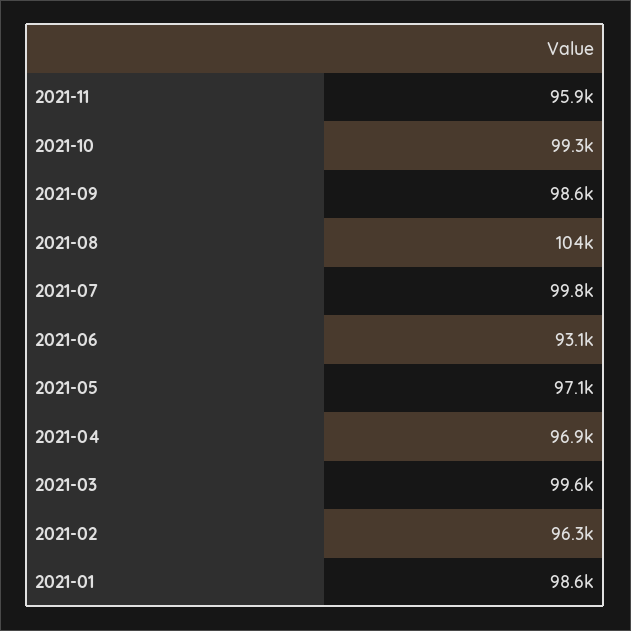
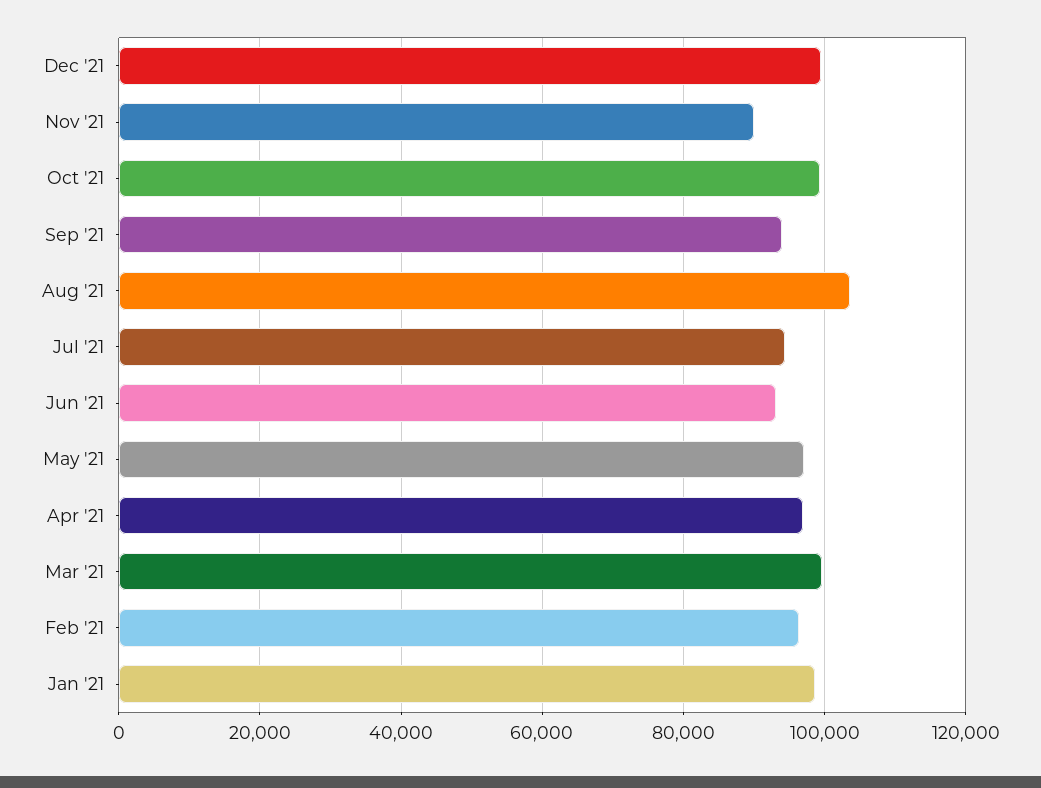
2021-11: 95900 -> 90000
2021-09: 98600 -> 94000
2021-07: 99800 -> 94000
Dec '21: none -> 100000

